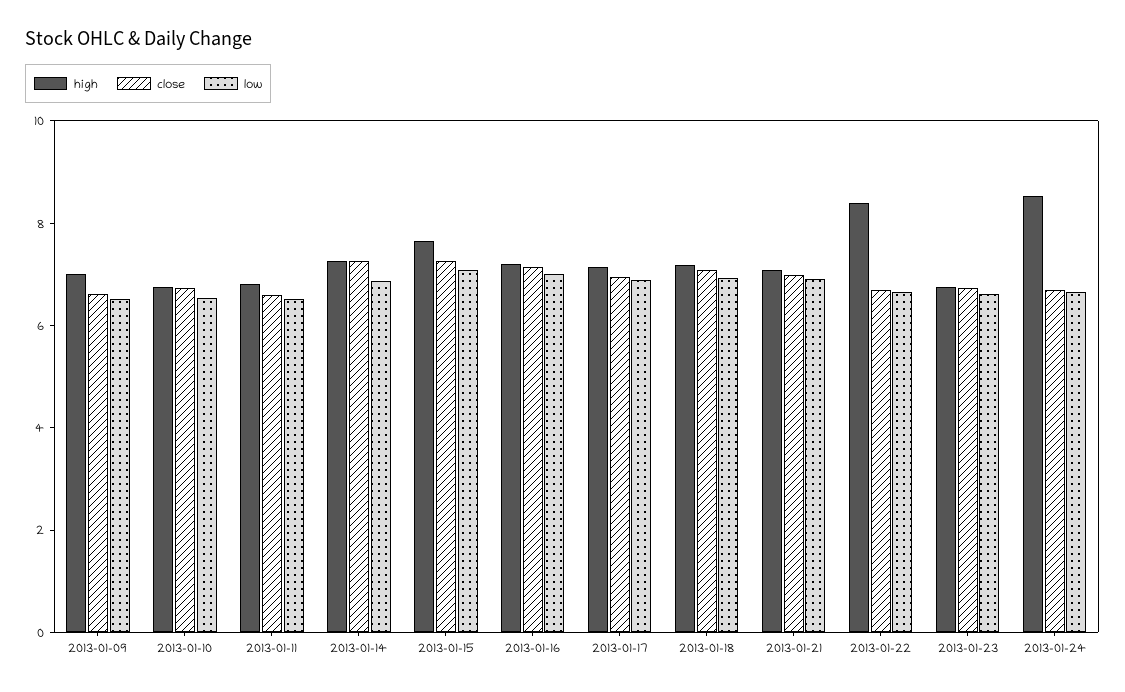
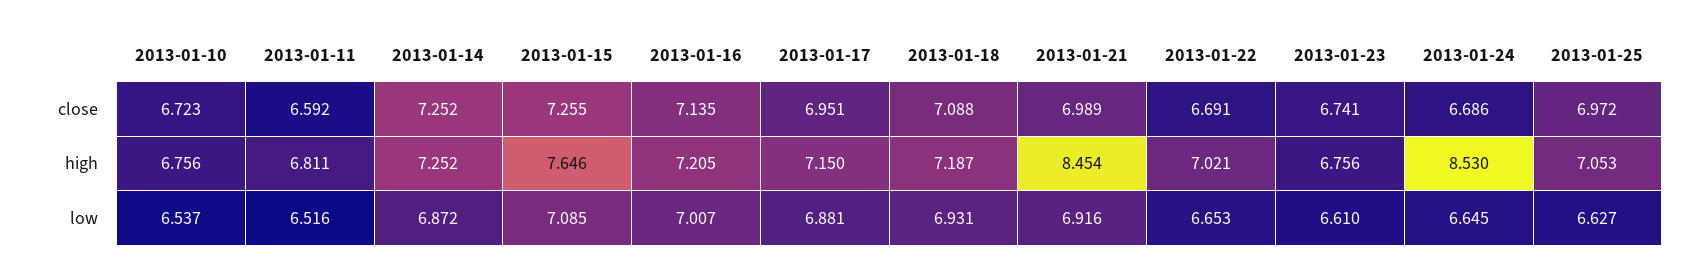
high, 2013-01-09: 7 -> none
close, 2013-01-09: 6.5 -> none
low, 2013-01-09: 6.5 -> none
high, 2013-01-21: 7 -> 8.454
high, 2013-01-22: 8.5 -> 7.021
close, 2013-01-25: none -> 6.972
high, 2013-01-25: none -> 7.053
low, 2013-01-25: none -> 6.627

